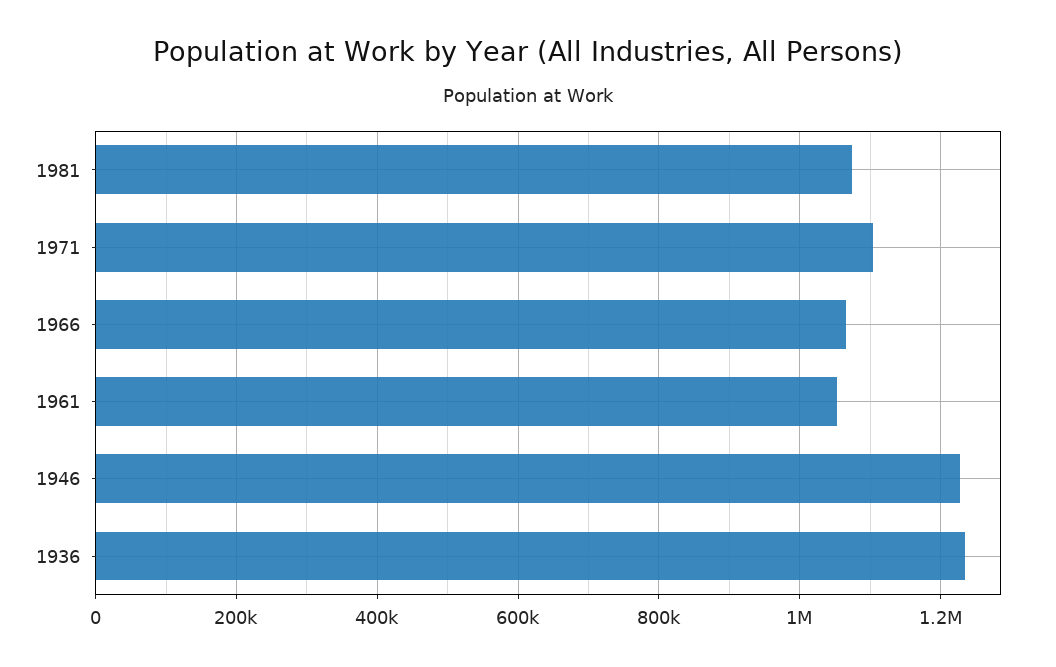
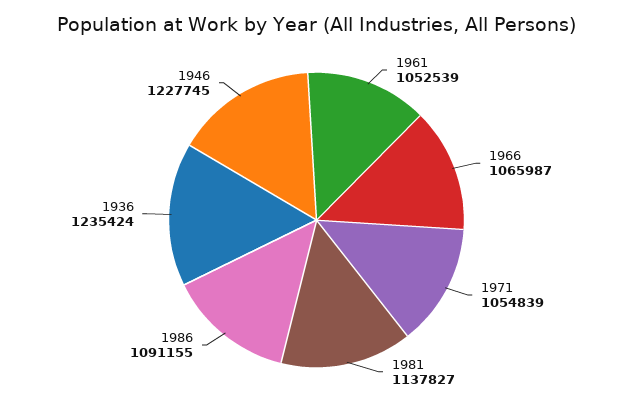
1981: 1080000 -> 1137827
1971: 1100000 -> 1054839
1986: none -> 1091155

